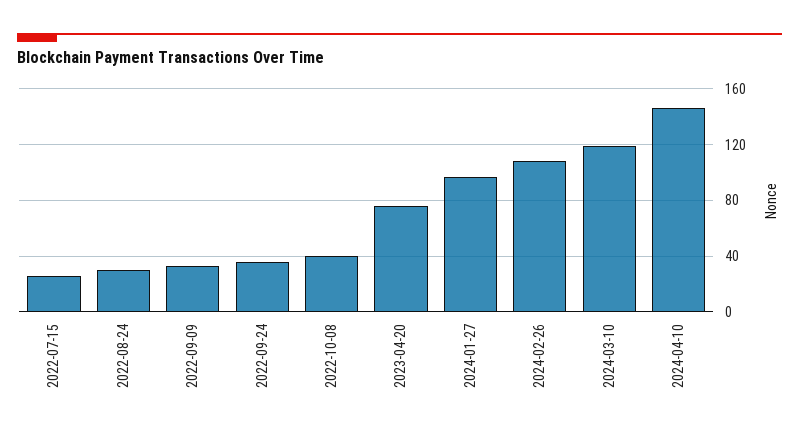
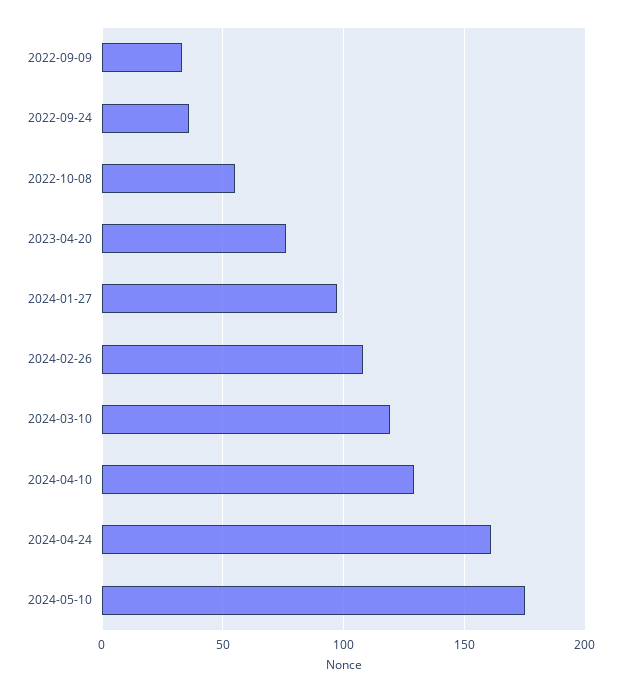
2022-07-15: 25 -> none
2022-08-24: 30 -> none
2022-10-08: 40 -> 55
2024-04-10: 145 -> 130
2024-04-24: none -> 160
2024-05-10: none -> 175

